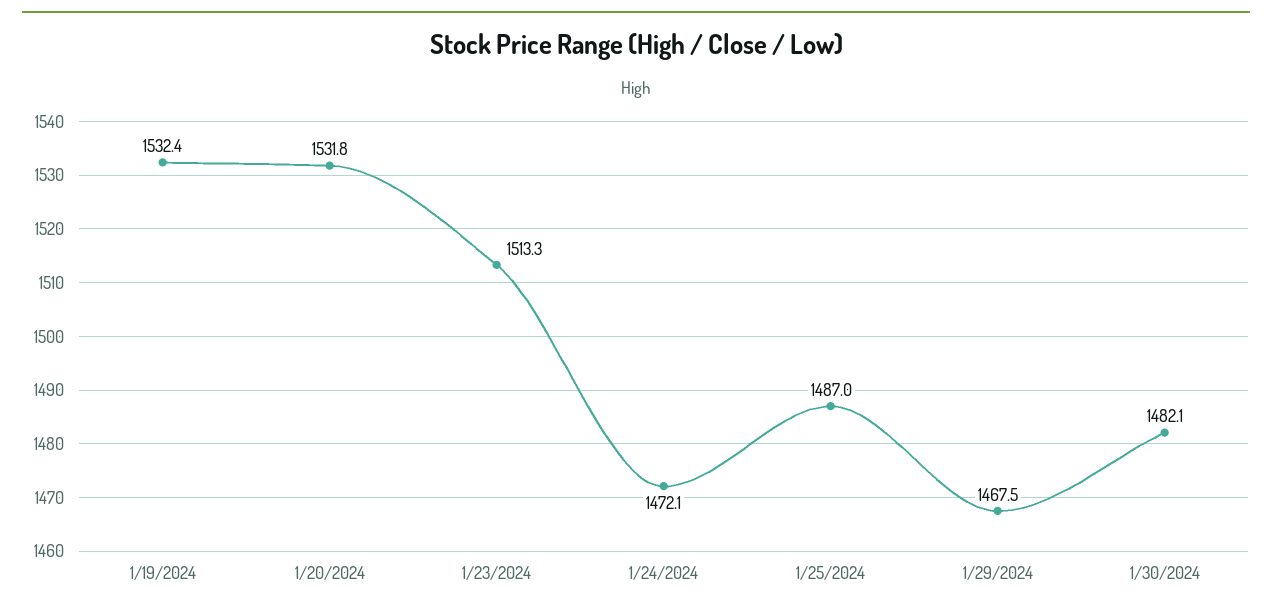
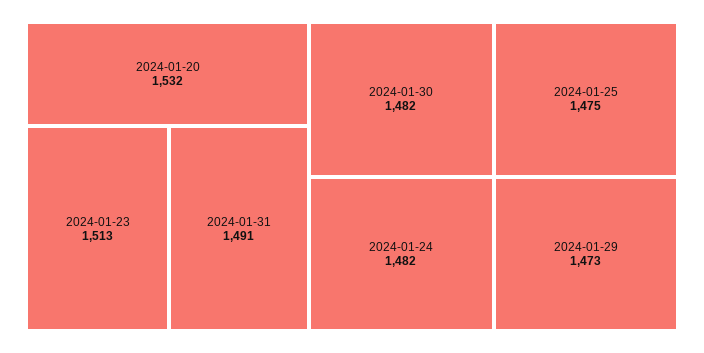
1/19/2024: 1532.4 -> none
1/24/2024: 1472.1 -> 1482
1/25/2024: 1487 -> 1475
1/29/2024: 1467.5 -> 1473
2024-01-31: none -> 1491

